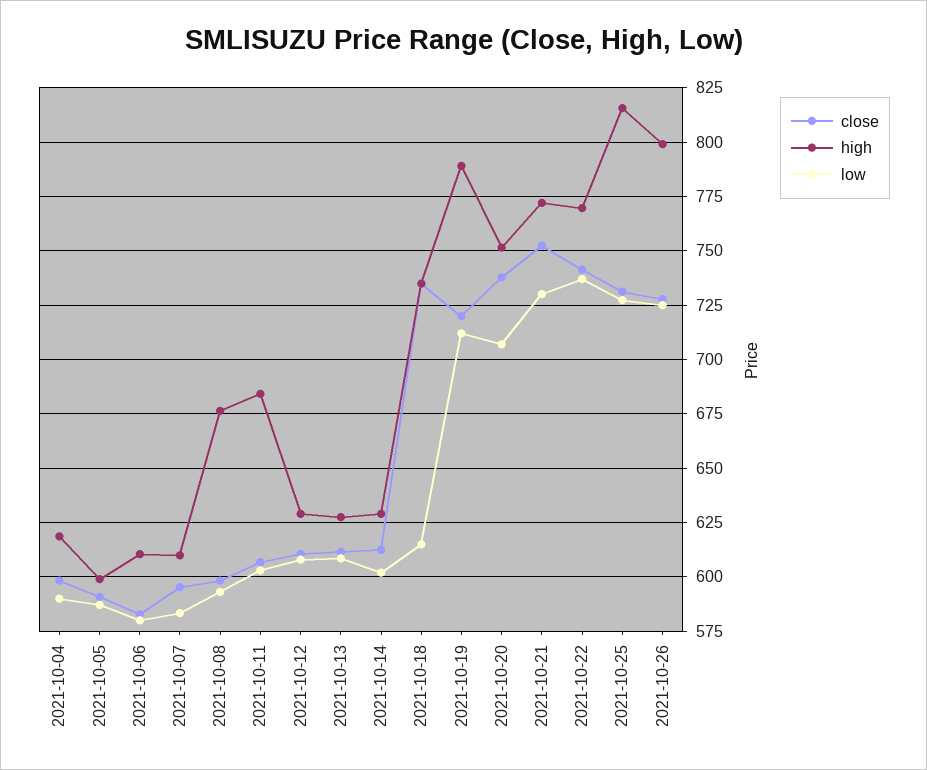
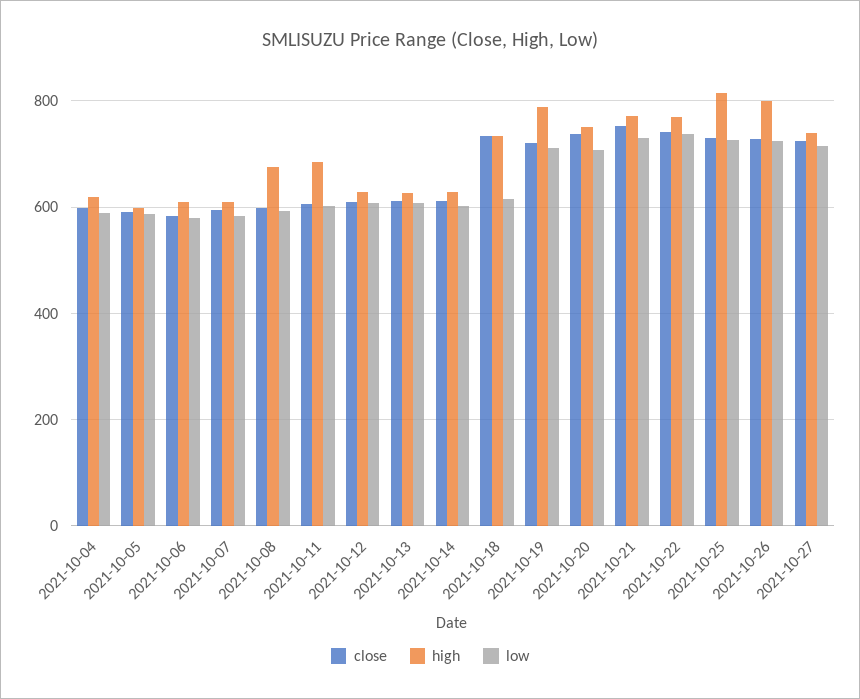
close, 2021-10-27: none -> 720
high, 2021-10-27: none -> 740
low, 2021-10-27: none -> 720

